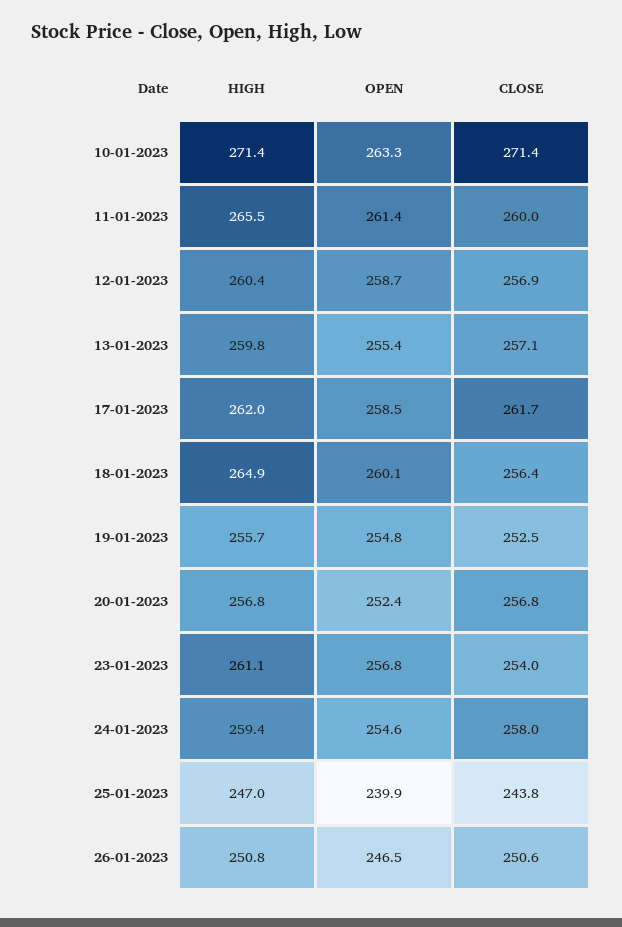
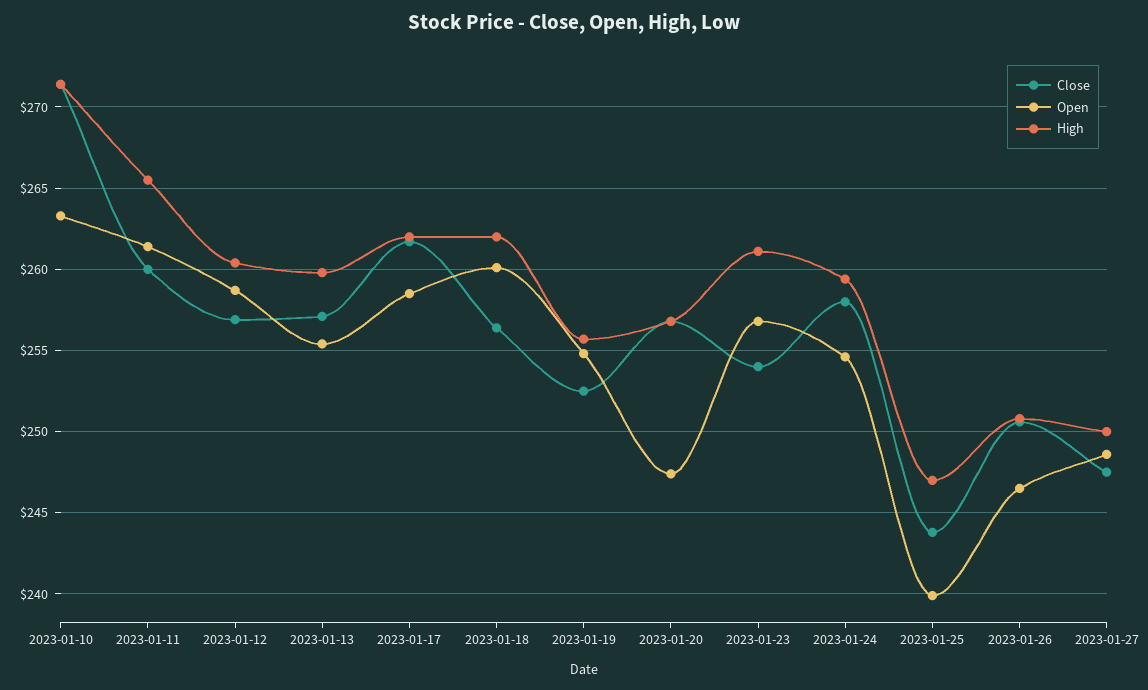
HIGH, 18-01-2023: 264.9 -> 262
OPEN, 20-01-2023: 252.4 -> 247.5
CLOSE, 2023-01-27: none -> 247.5
OPEN, 2023-01-27: none -> 248.5
HIGH, 2023-01-27: none -> 250

